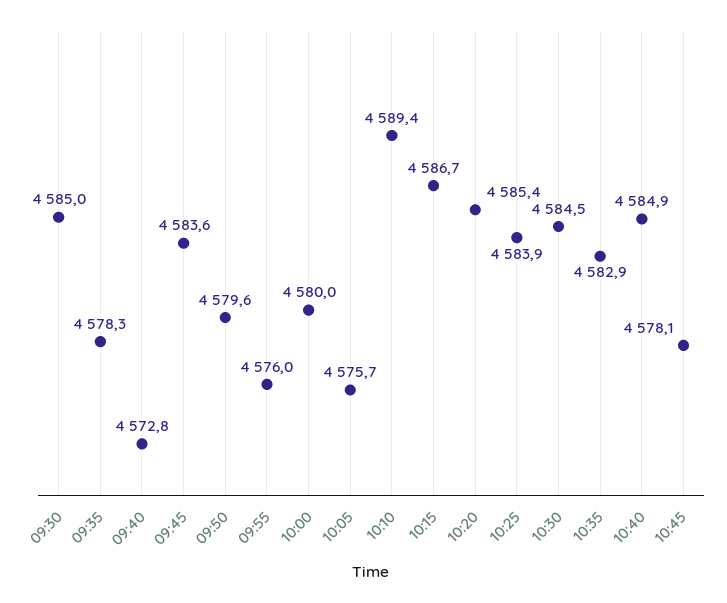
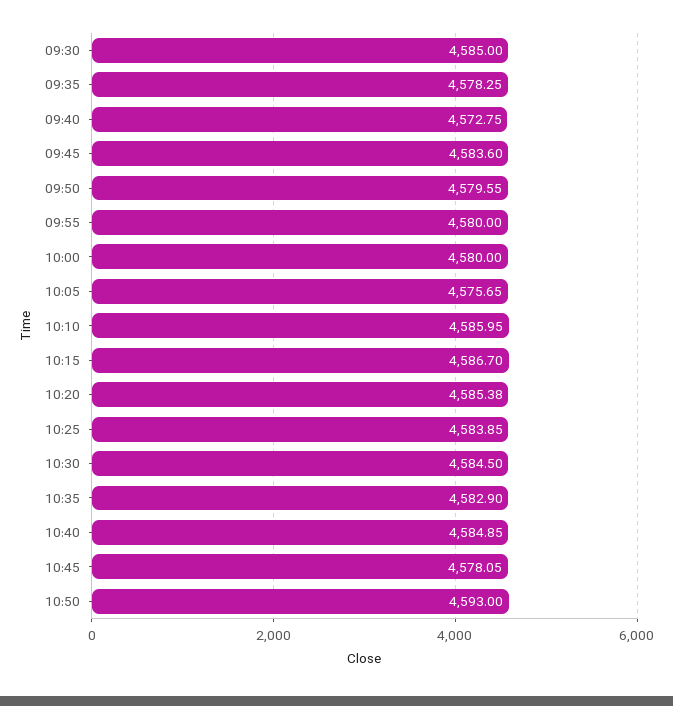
09:55: 4576 -> 4580
10:10: 4589.4 -> 4585.95
10:50: none -> 4593

